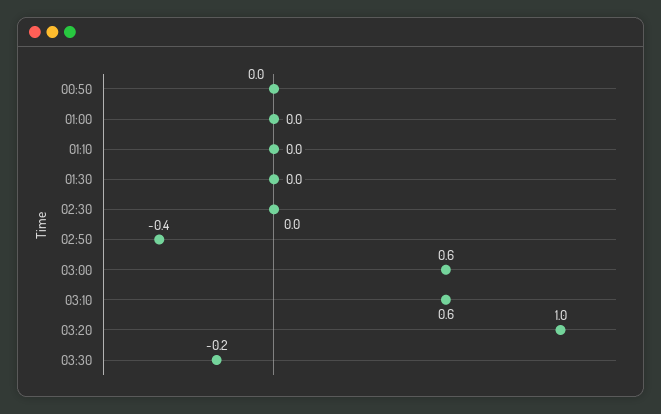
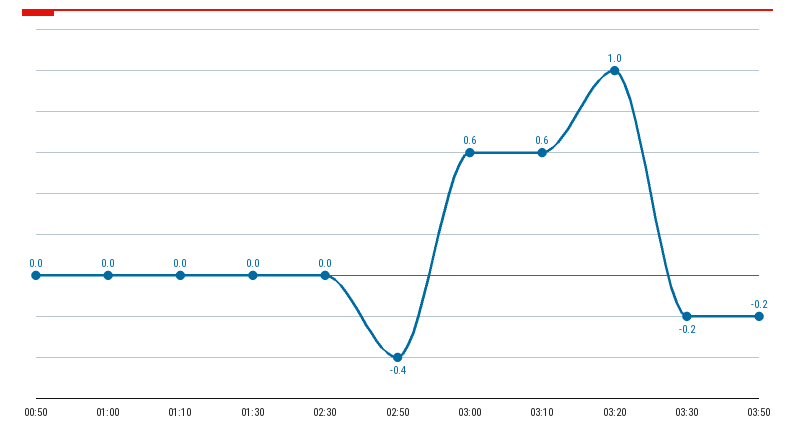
03:50: none -> -0.2

